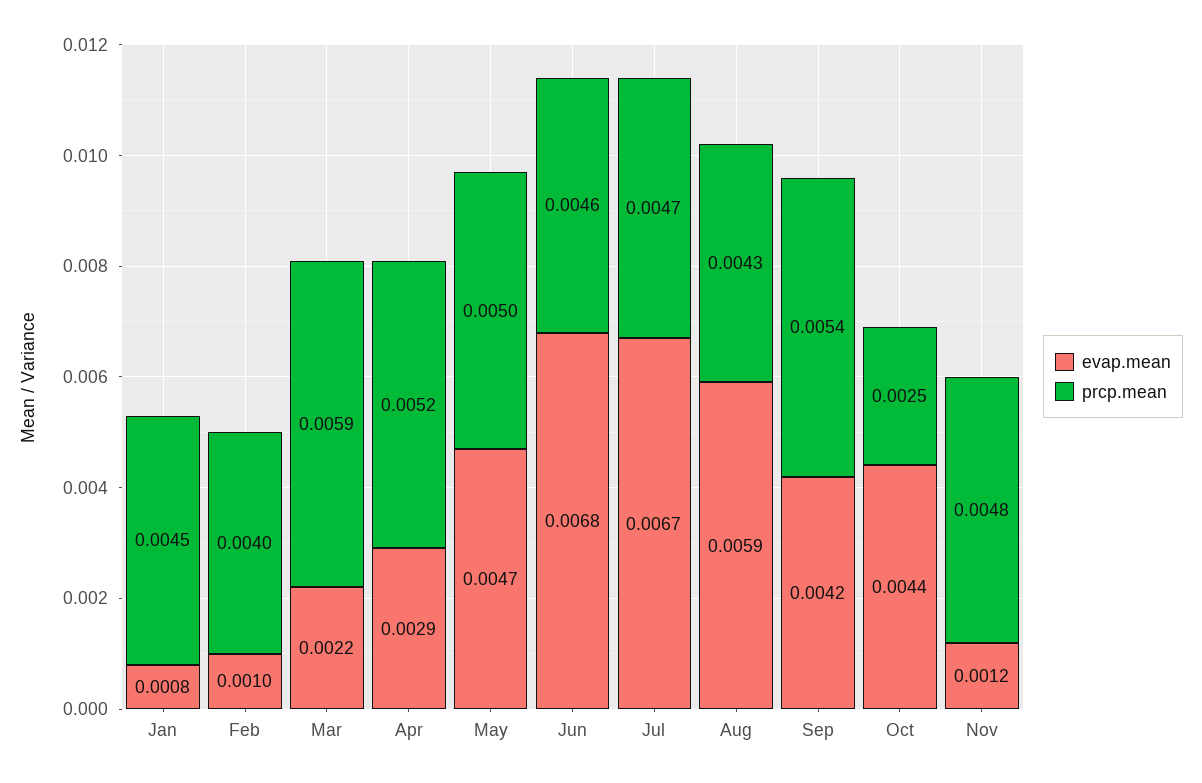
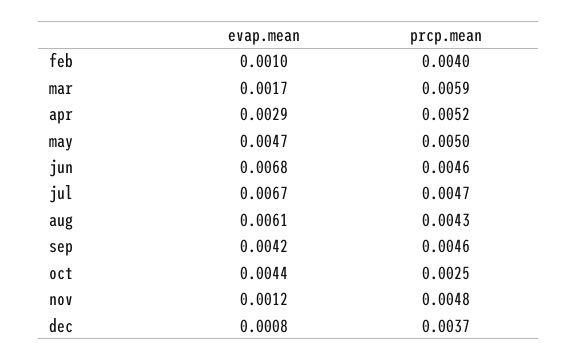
evap.mean, Jan: 0.0008 -> none
prcp.mean, Jan: 0.0045 -> none
evap.mean, Mar: 0.0022 -> 0.0017
evap.mean, Aug: 0.0059 -> 0.0061
prcp.mean, Sep: 0.0054 -> 0.0046
evap.mean, dec: none -> 0.0008
prcp.mean, dec: none -> 0.0037

